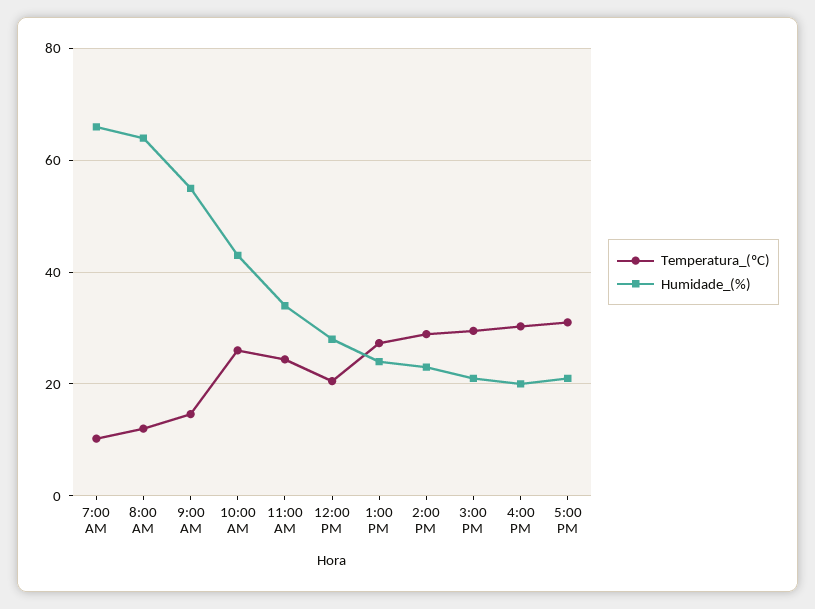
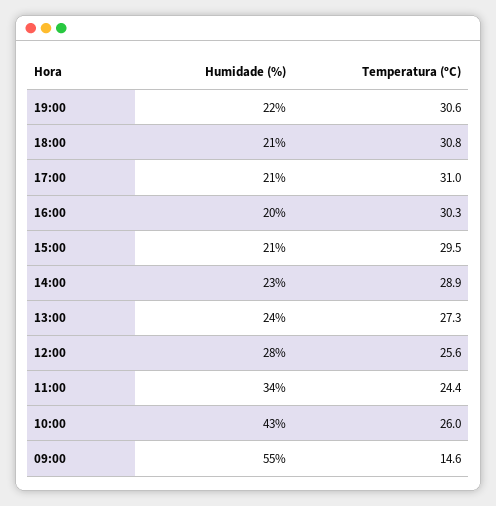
Temperatura_(ºC), 7:00 AM: 10 -> none
Humidade_(%), 7:00 AM: 66 -> none
Temperatura_(ºC), 8:00 AM: 12 -> none
Humidade_(%), 8:00 AM: 64 -> none
Temperatura_(ºC), 12:00 PM: 20 -> 25.6
Humidade_(%), 19:00: none -> 22
Temperatura_(ºC), 19:00: none -> 30.6
Humidade_(%), 18:00: none -> 21
Temperatura_(ºC), 18:00: none -> 30.8

